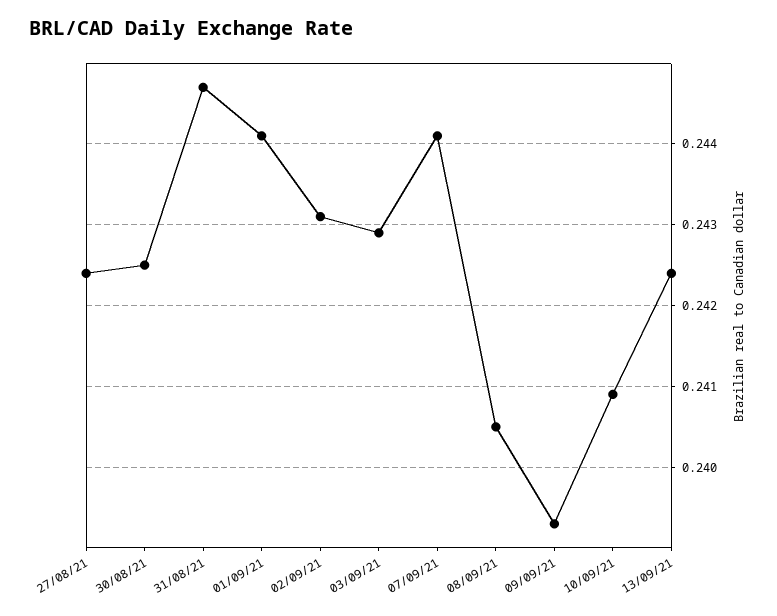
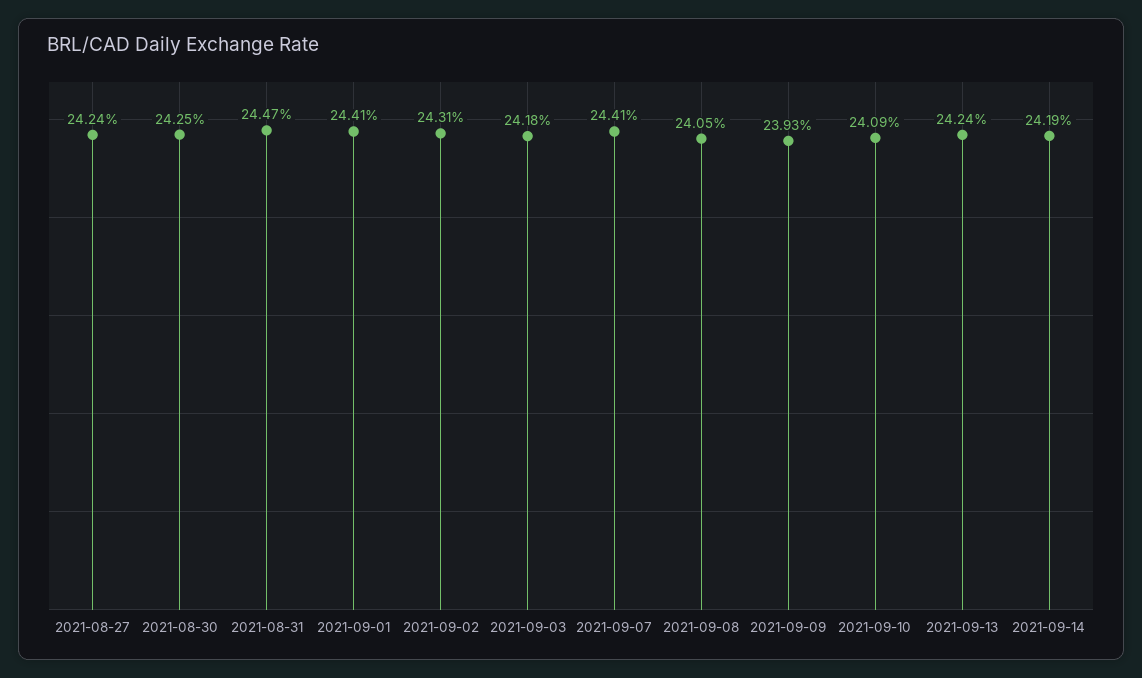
03/09/21: 0.2429 -> 0.2418
2021-09-14: none -> 0.2419

